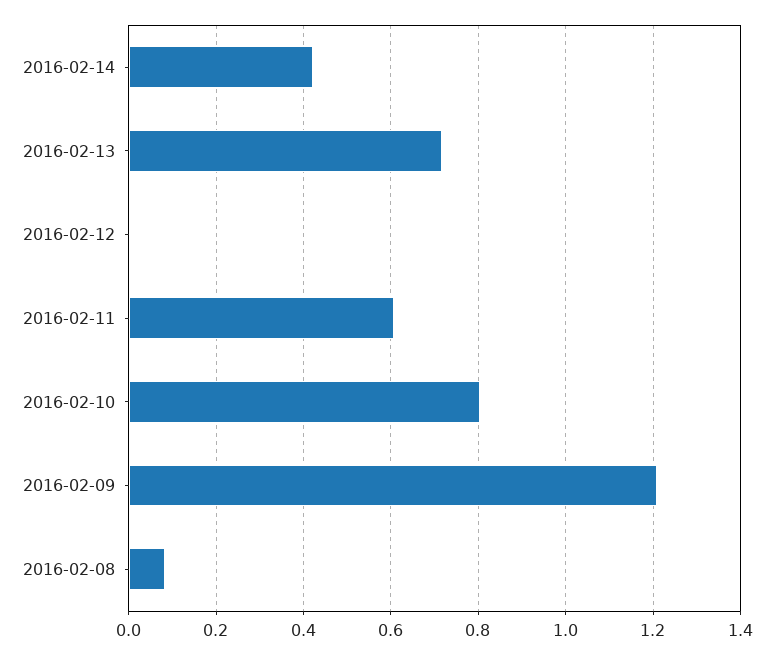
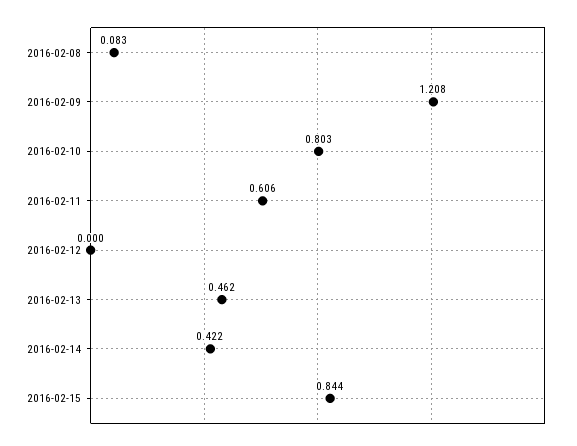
2016-02-13: 0.72 -> 0.462
2016-02-15: none -> 0.844

